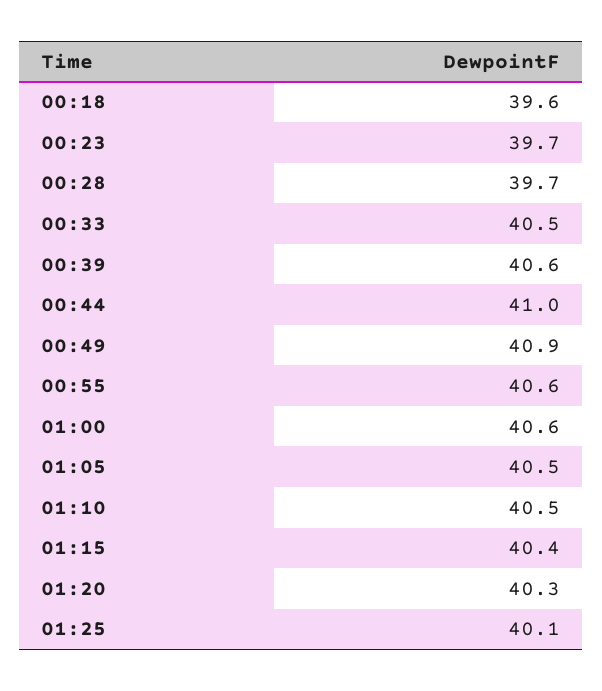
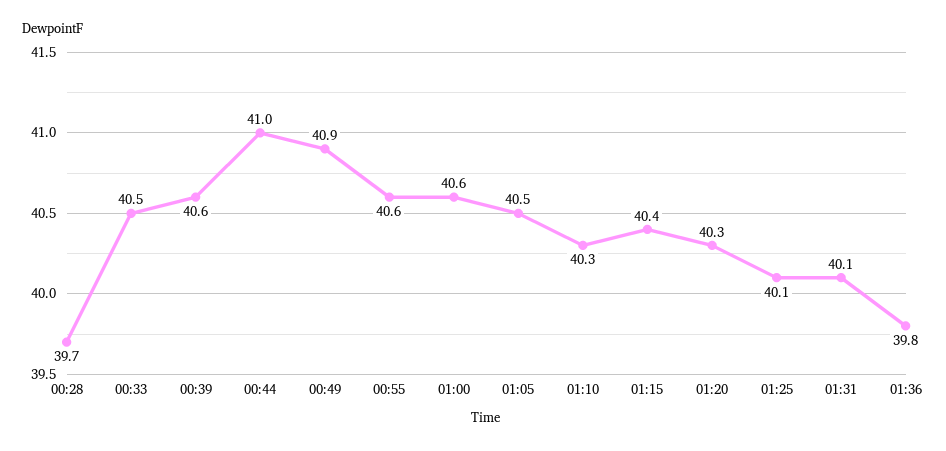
00:18: 39.6 -> none
00:23: 39.7 -> none
01:10: 40.5 -> 40.3
01:31: none -> 40.1
01:36: none -> 39.8

